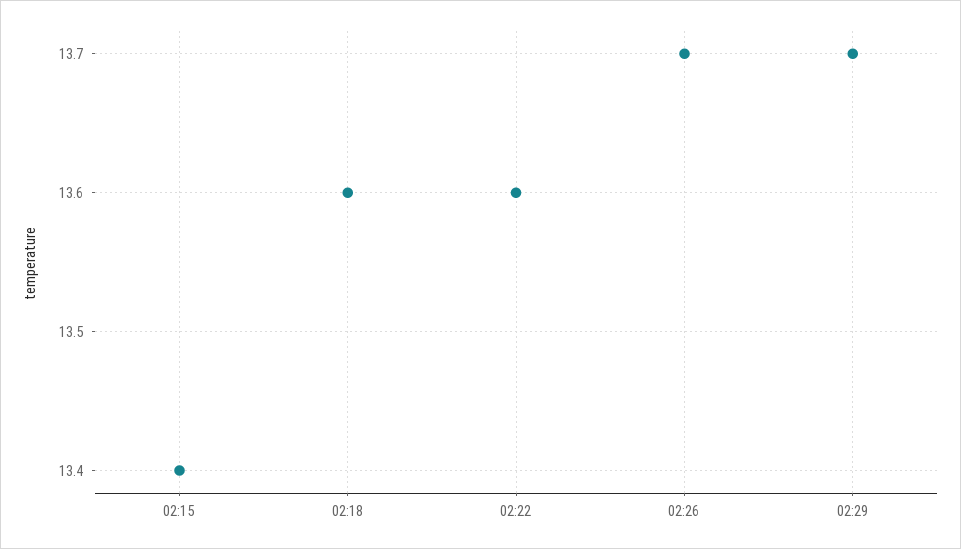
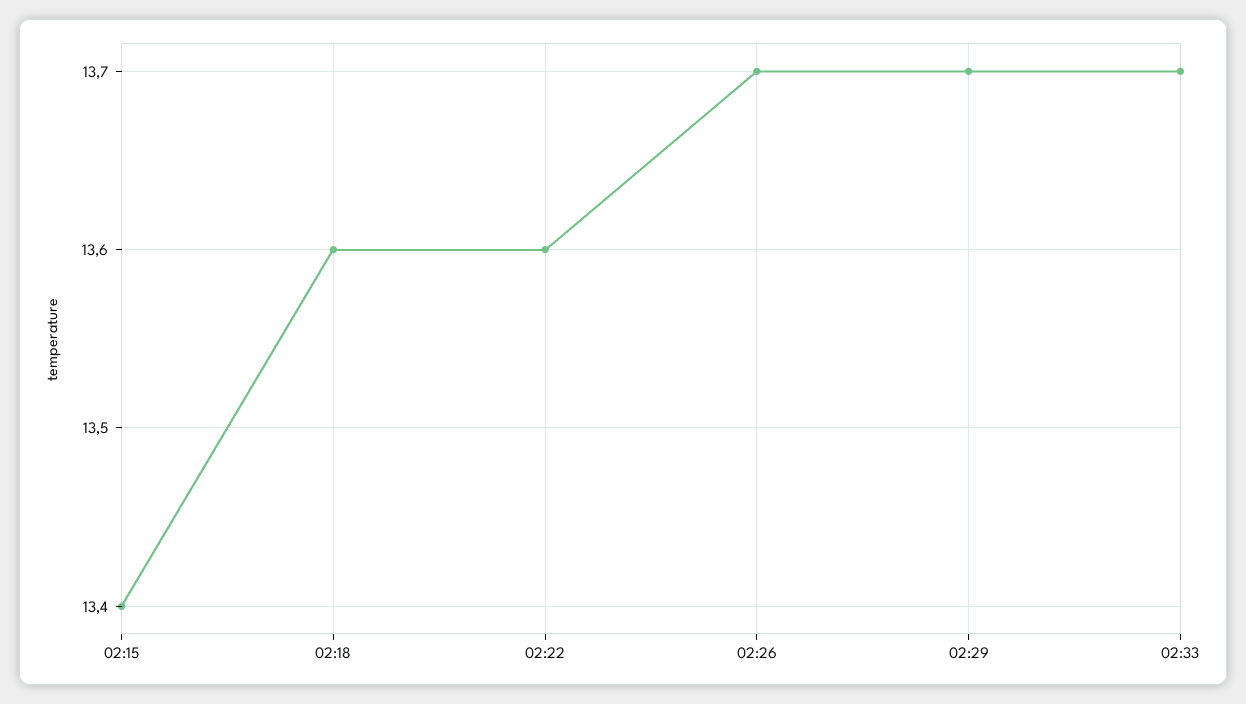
02:33: none -> 13.7

